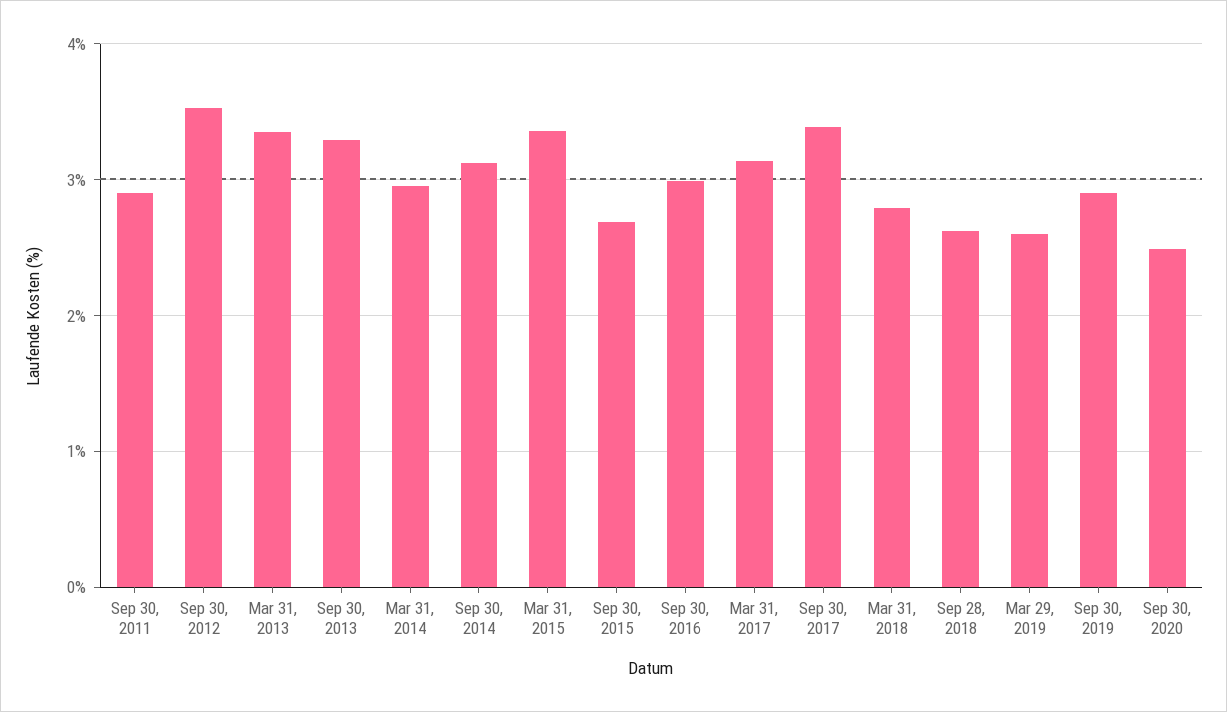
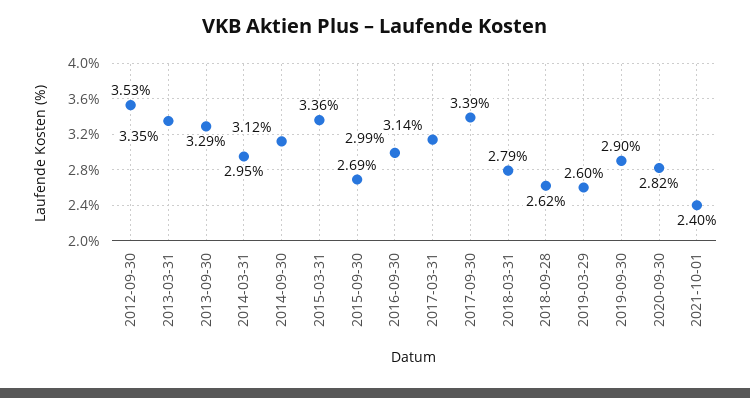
Sep 30, 2011: 2.9 -> none
Sep 30, 2020: 2.5 -> 2.82
2021-10-01: none -> 2.4

